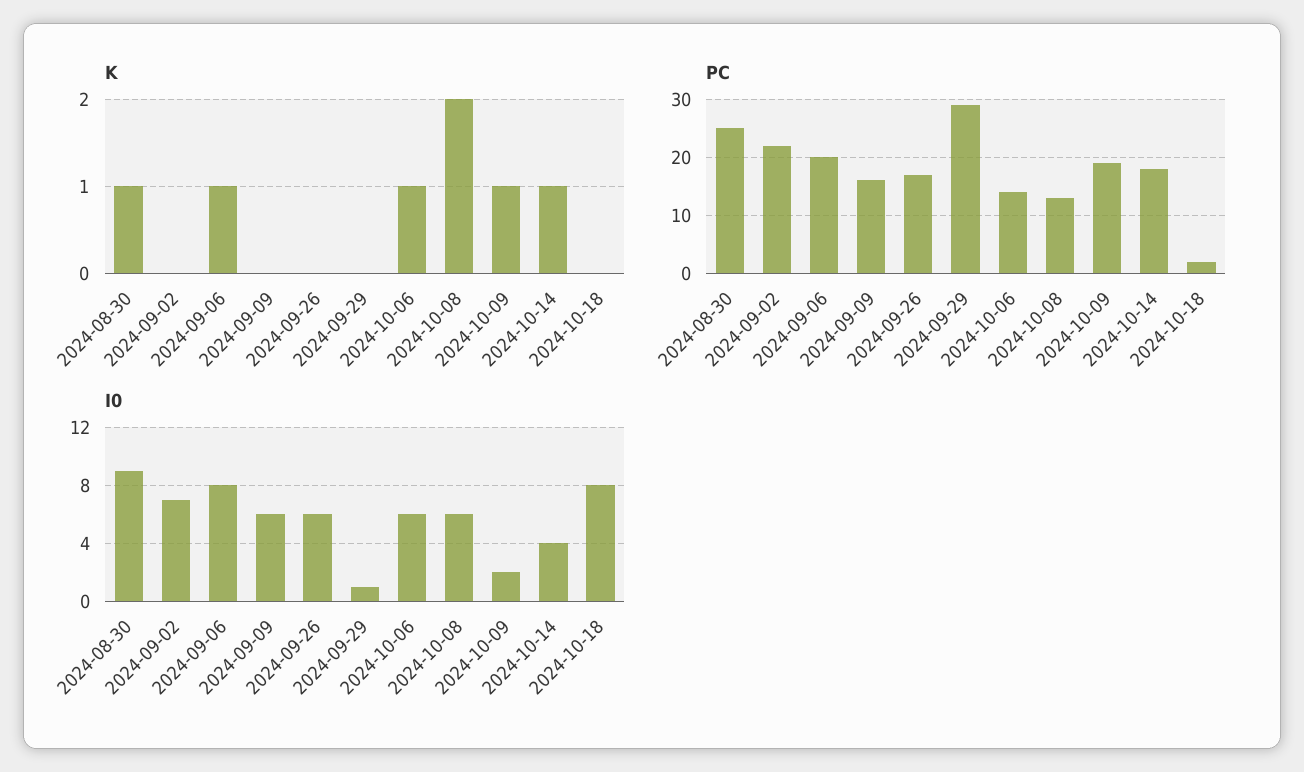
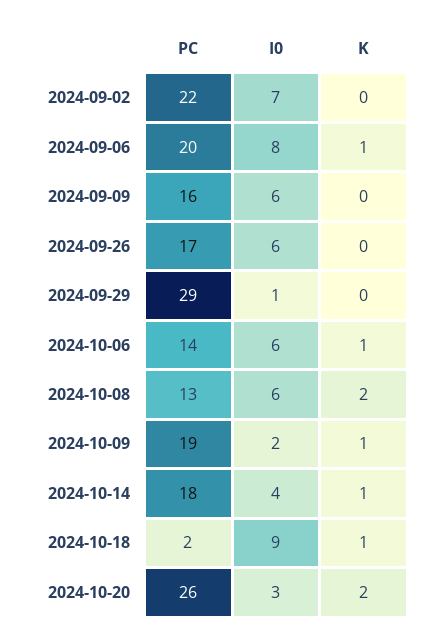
K, 2024-08-30: 1 -> none
K, 2024-10-18: 0 -> 1
PC, 2024-08-30: 25 -> none
I0, 2024-08-30: 9 -> none
I0, 2024-10-18: 8 -> 9
PC, 2024-10-20: none -> 26
I0, 2024-10-20: none -> 3
K, 2024-10-20: none -> 2

